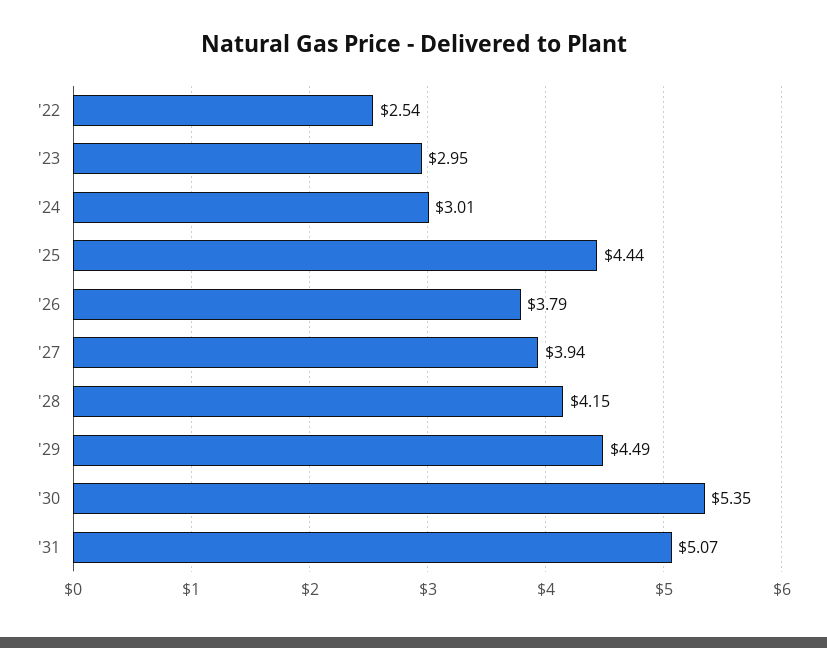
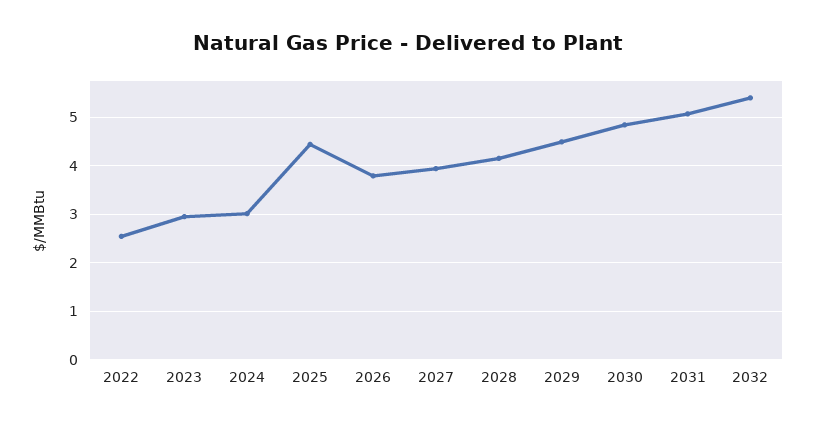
'30: 5.35 -> 4.8
2032: none -> 5.4

